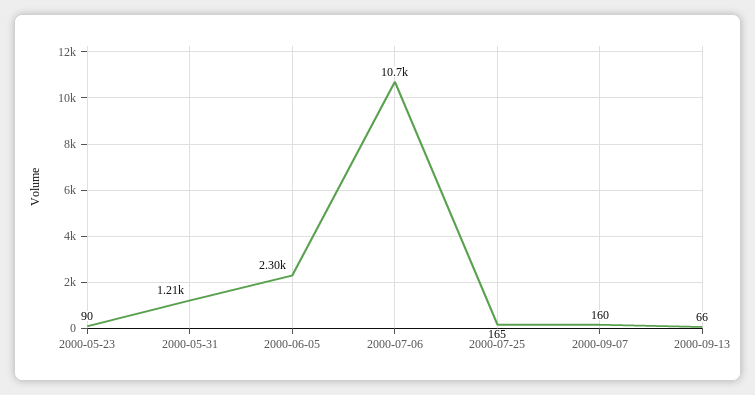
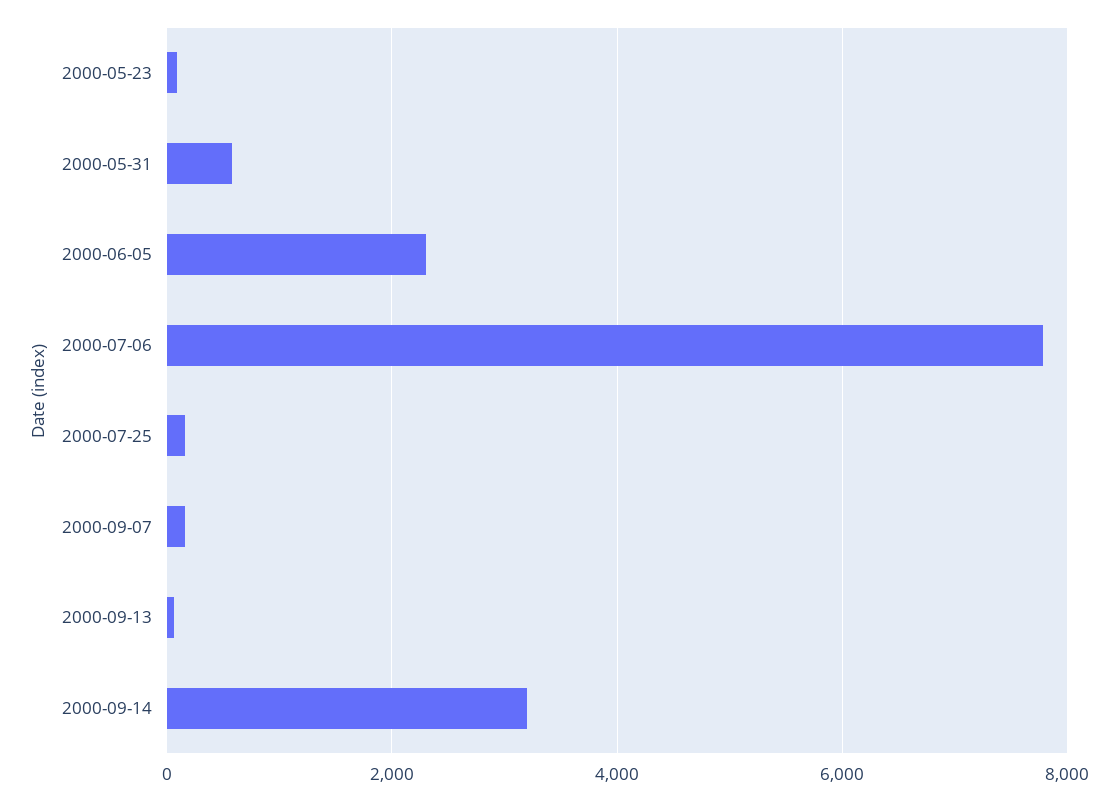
2000-05-31: 1210 -> 600
2000-07-06: 10700 -> 7800
2000-09-14: none -> 3200

